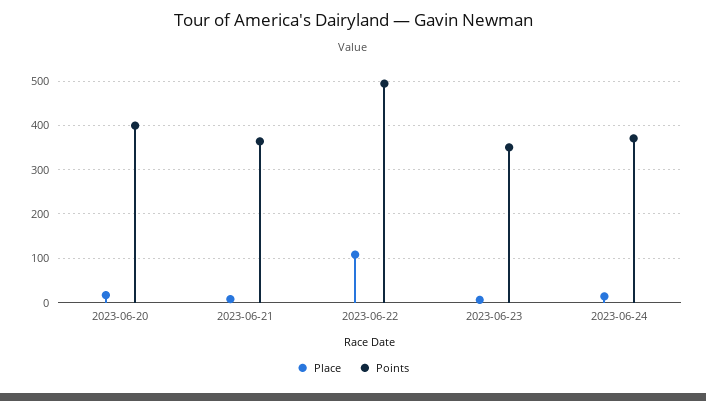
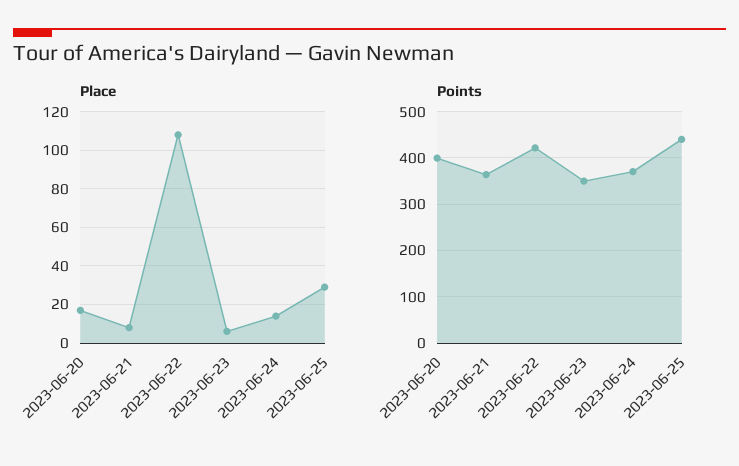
Points, 2023-06-22: 500 -> 420
Place, 2023-06-25: none -> 30
Points, 2023-06-25: none -> 440

